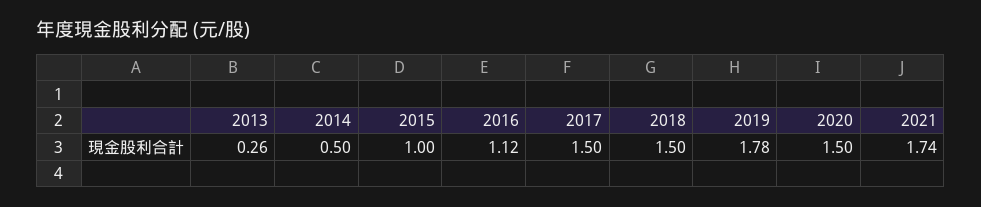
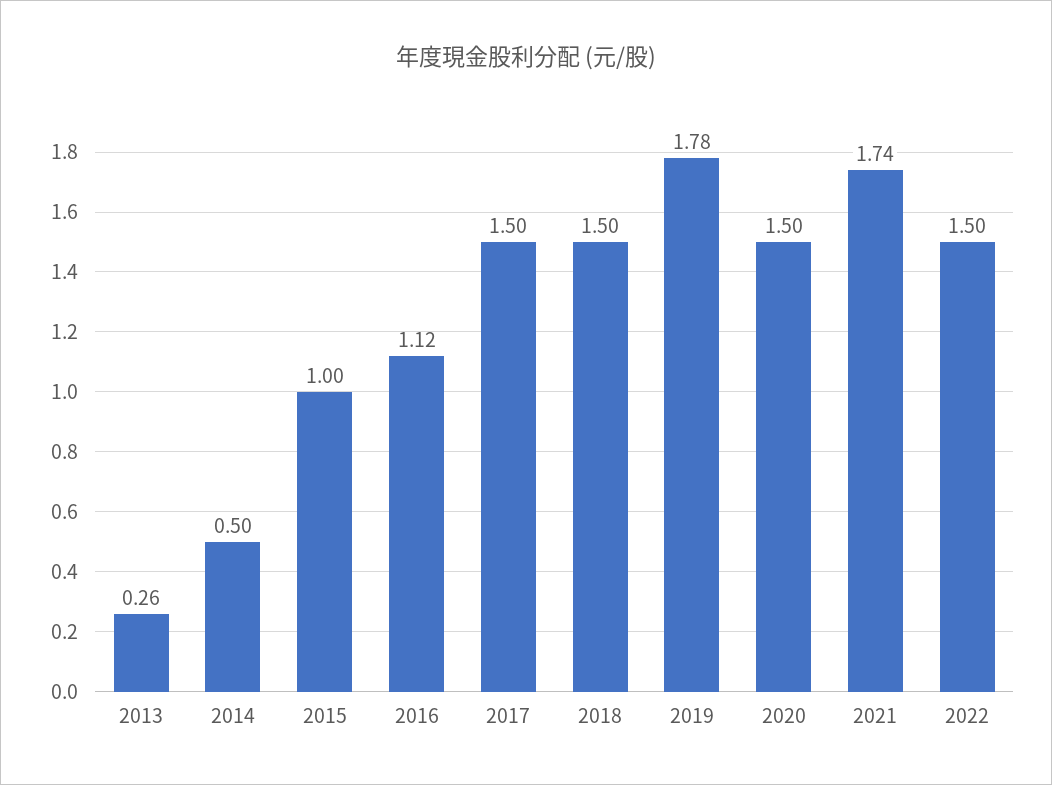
2022: none -> 1.5

